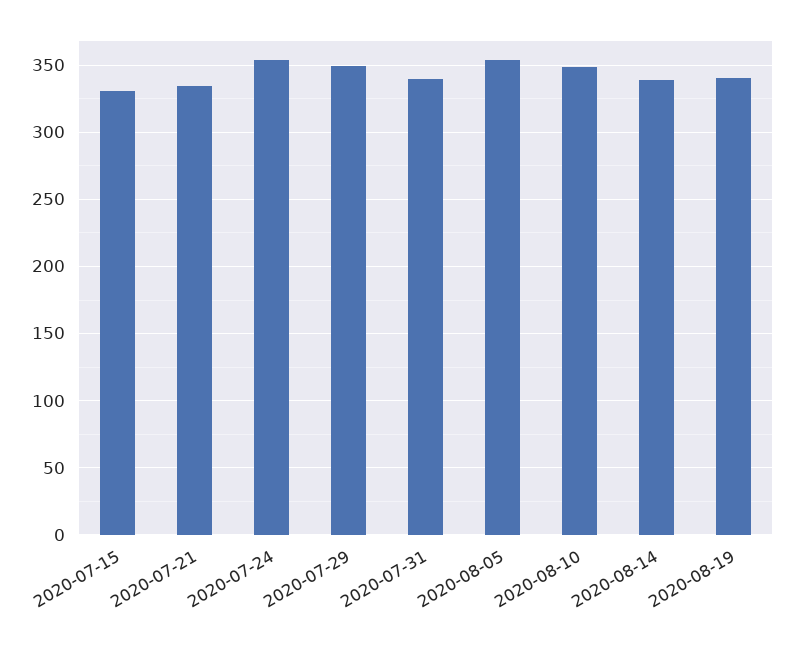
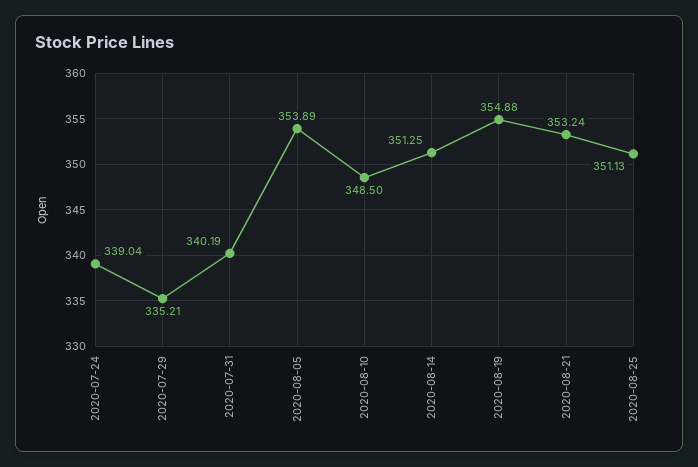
2020-07-15: 330 -> none
2020-07-21: 335 -> none
2020-07-24: 355 -> 339.04
2020-07-29: 350 -> 335.21
2020-08-14: 340 -> 351.25
2020-08-19: 340 -> 354.88
2020-08-21: none -> 353.24
2020-08-25: none -> 351.13

